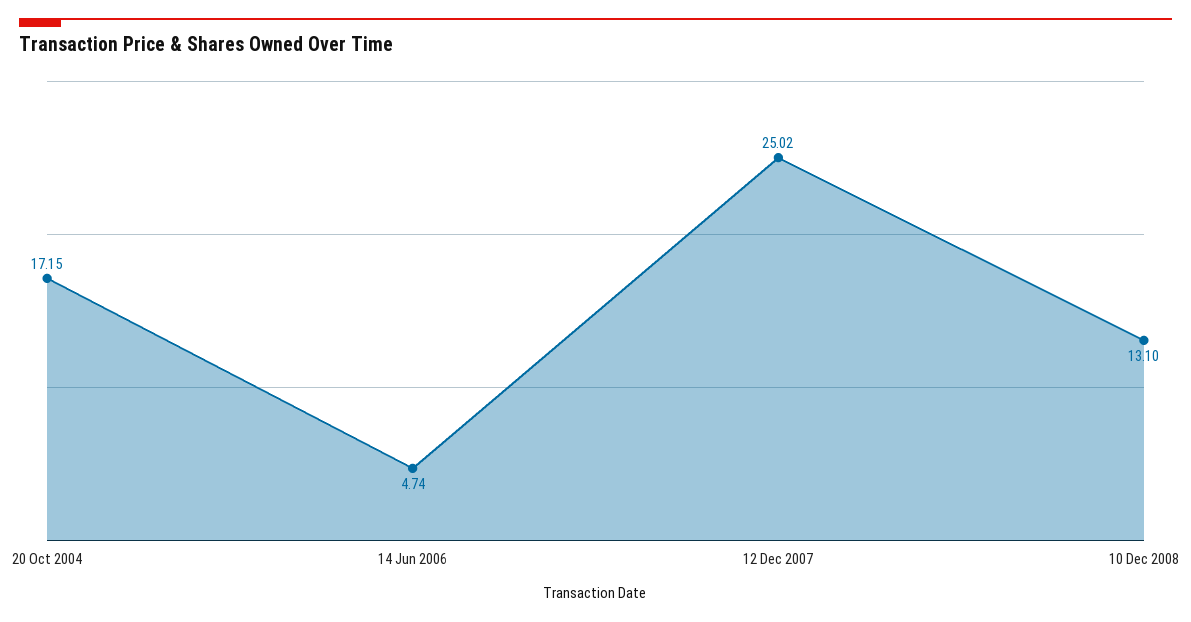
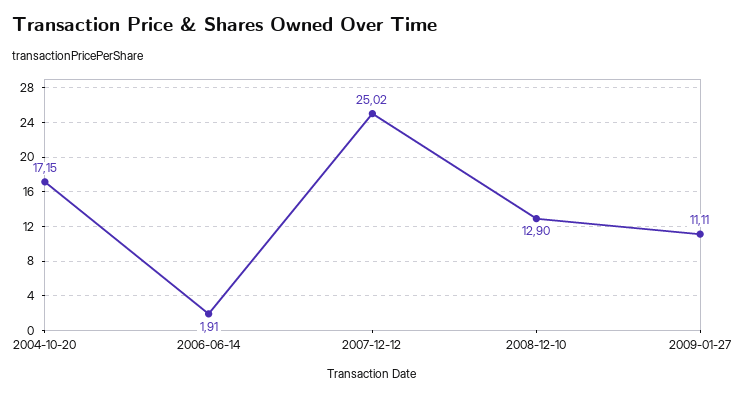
14 Jun 2006: 4.74 -> 1.91
10 Dec 2008: 13.1 -> 12.9
2009-01-27: none -> 11.11

